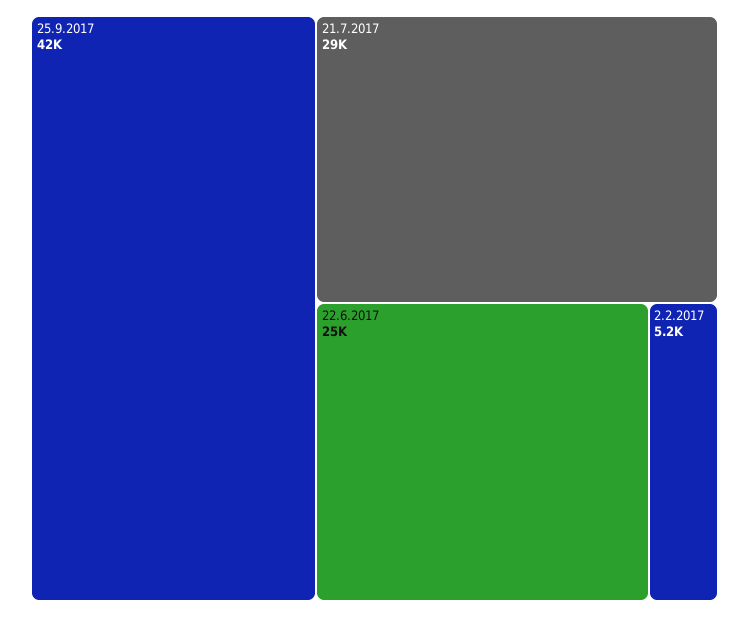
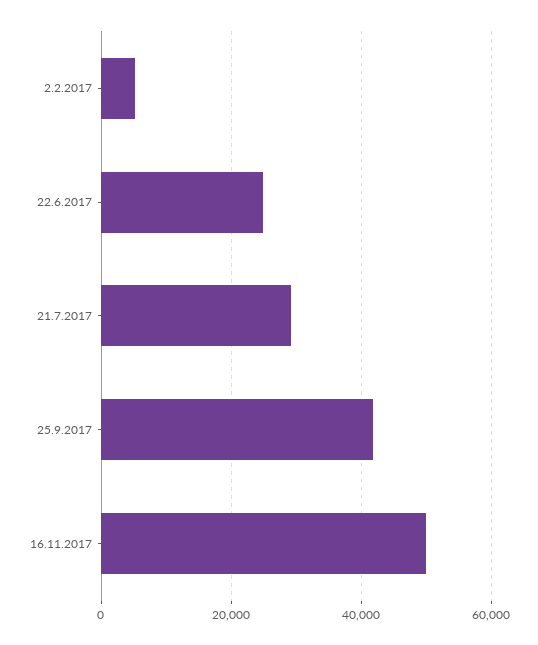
16.11.2017: none -> 50000

